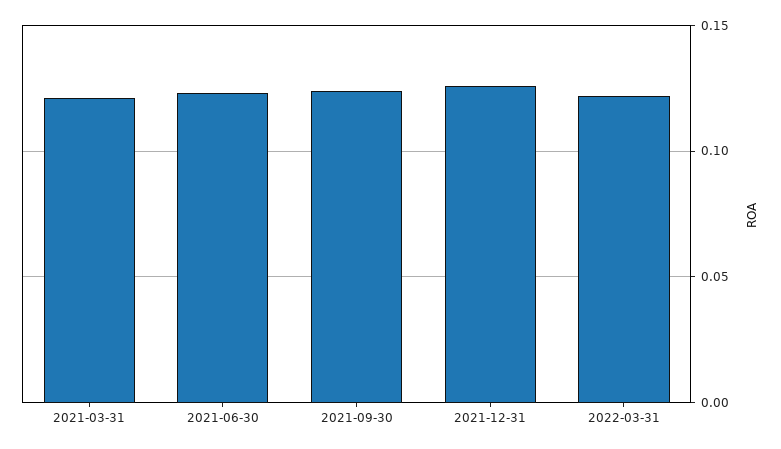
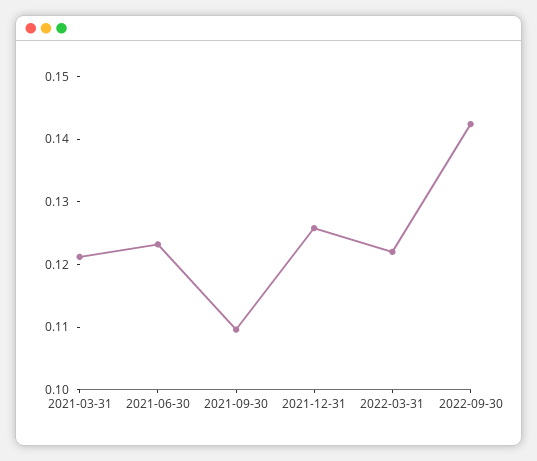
2021-09-30: 0.125 -> 0.11
2022-09-30: none -> 0.142

